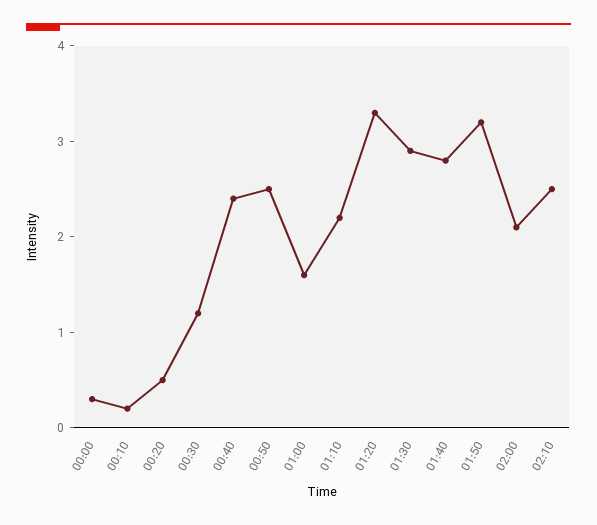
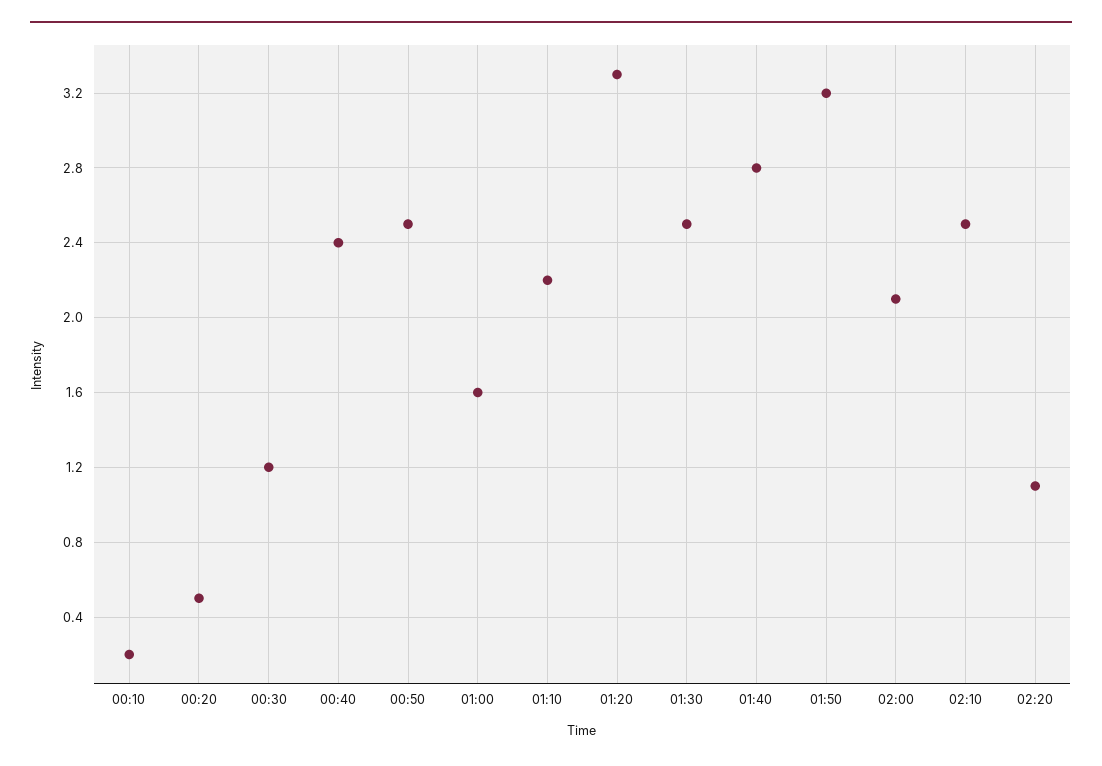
00:00: 0.3 -> none
01:30: 2.9 -> 2.5
02:20: none -> 1.1

